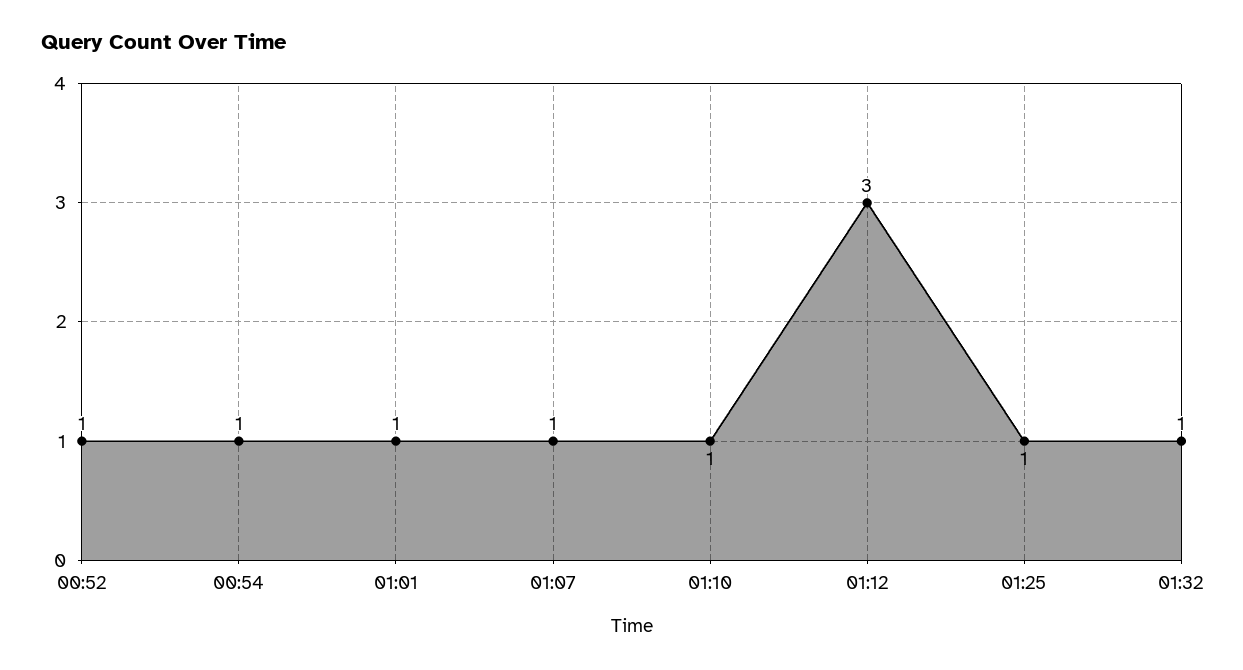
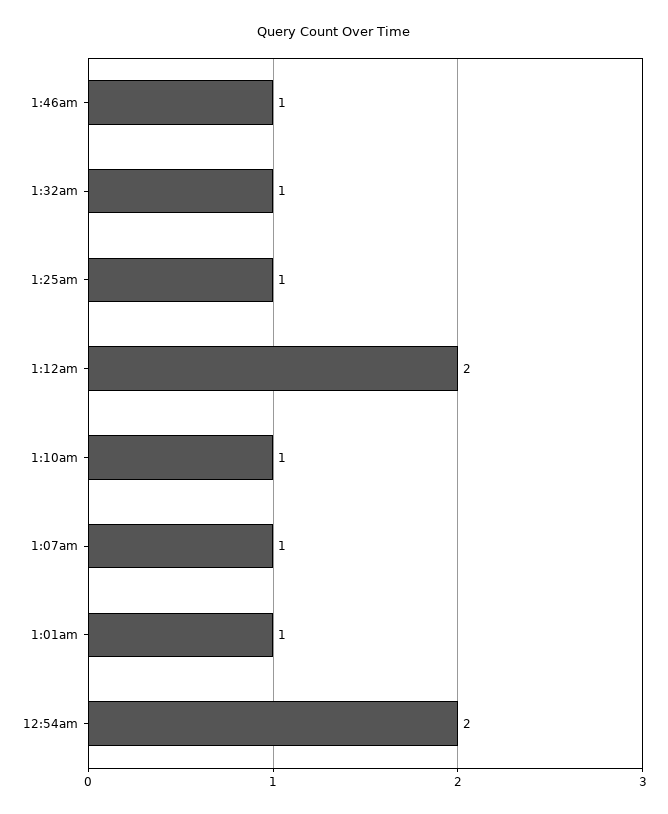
00:52: 1 -> none
00:54: 1 -> 2
01:12: 3 -> 2
1:46am: none -> 1

